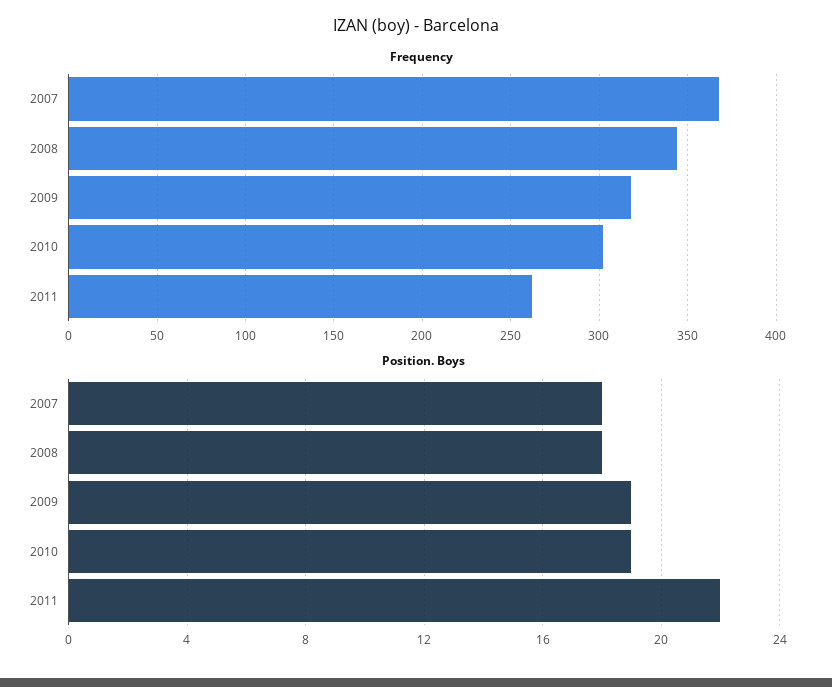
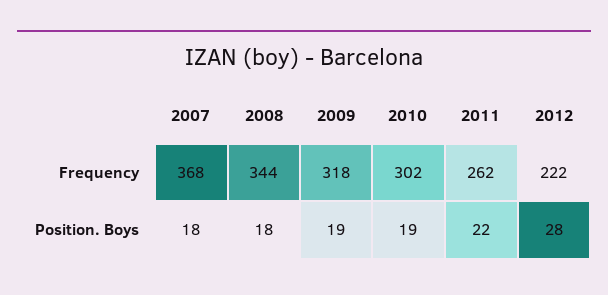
Frequency, 2012: none -> 222
Position. Boys, 2012: none -> 28

